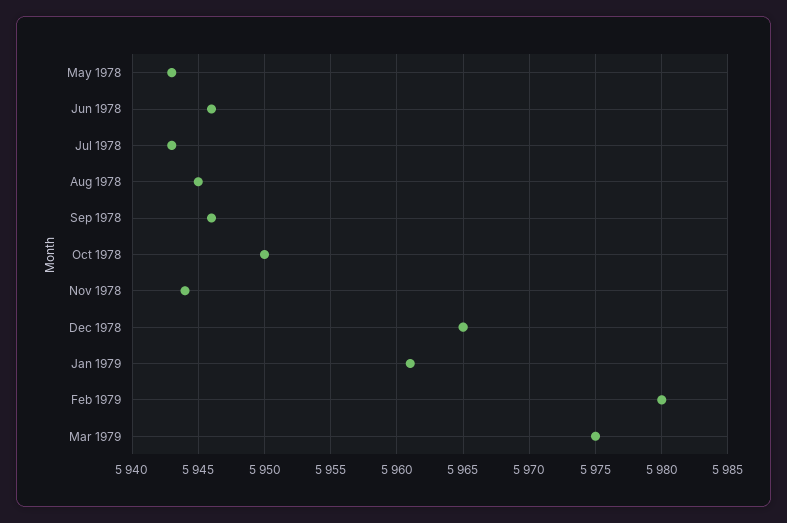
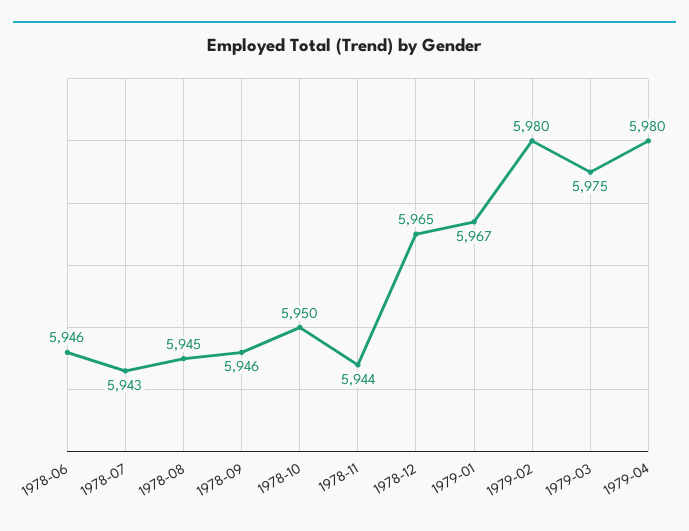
May 1978: 5943 -> none
Jan 1979: 5961 -> 5967
1979-04: none -> 5980

